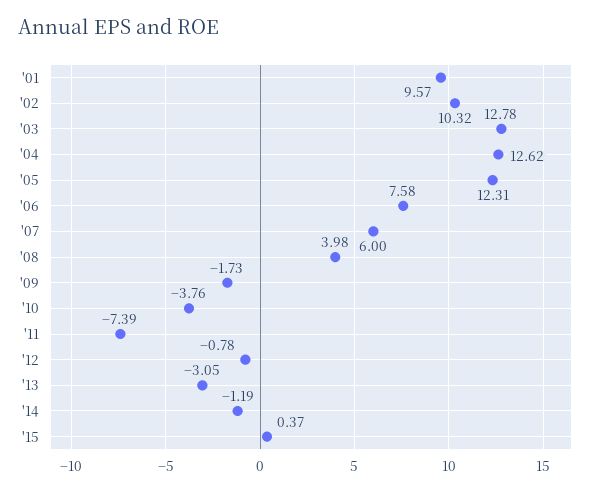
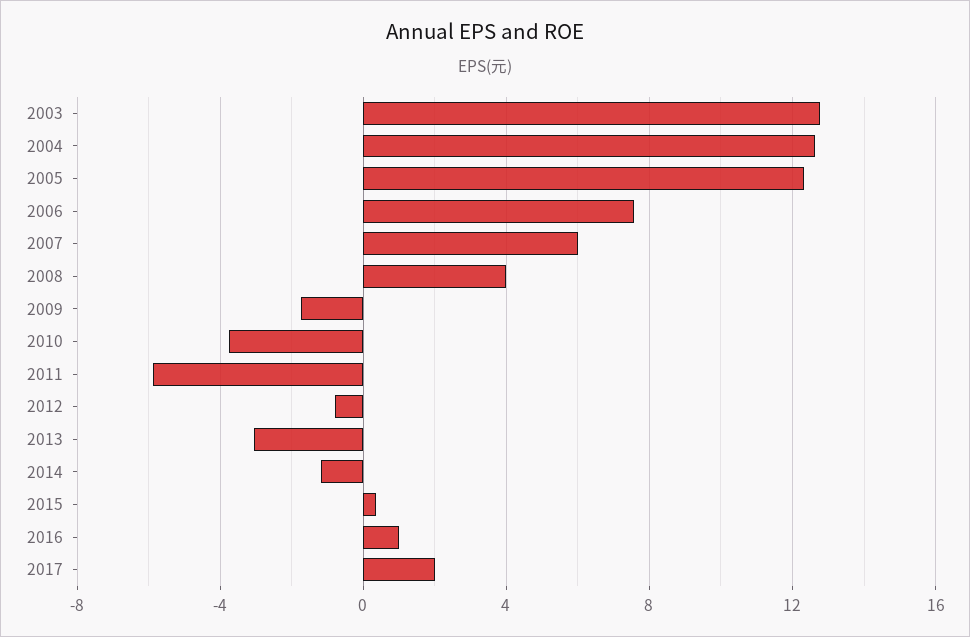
'01: 9.57 -> none
'02: 10.32 -> none
'11: -7.39 -> -6
2016: none -> 1
2017: none -> 2

